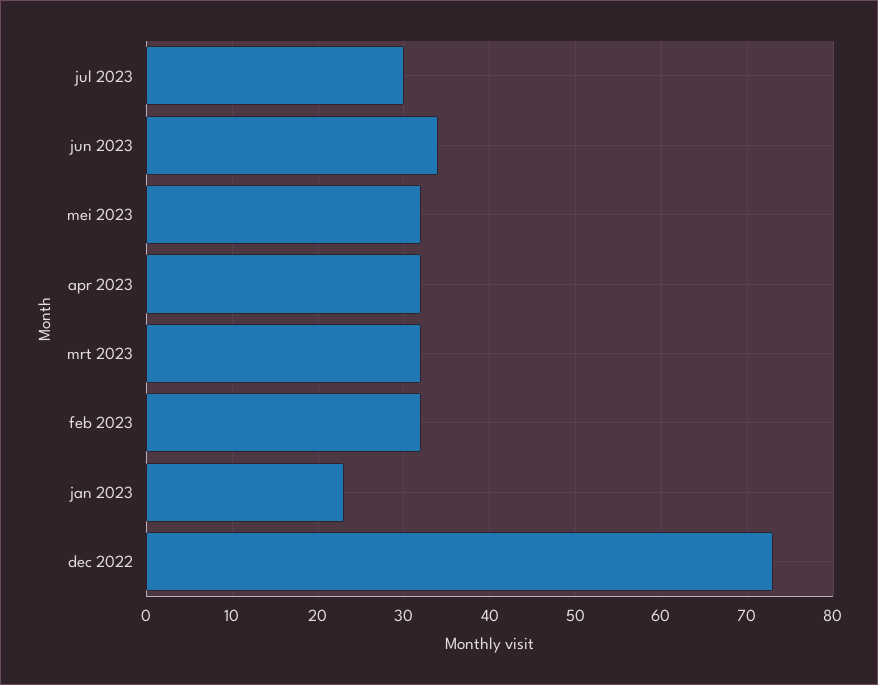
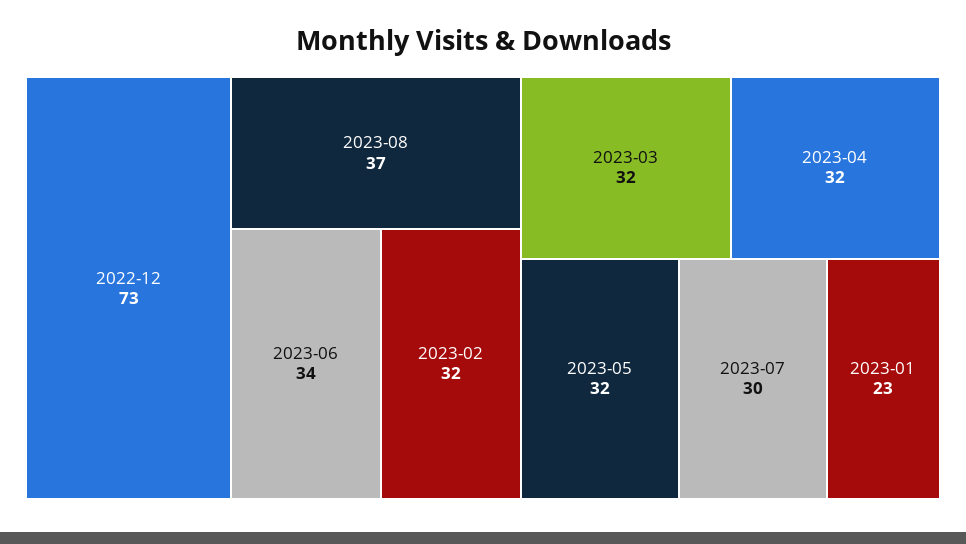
2023-08: none -> 37

